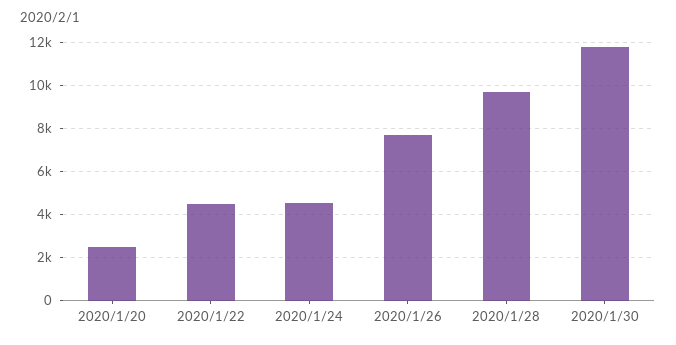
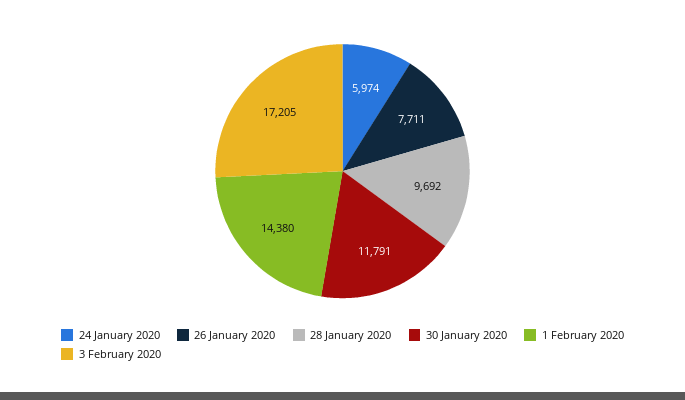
2020/1/20: 2500 -> none
2020/1/22: 4500 -> none
2020/1/24: 4500 -> 5974
1 February 2020: none -> 14380
3 February 2020: none -> 17205

